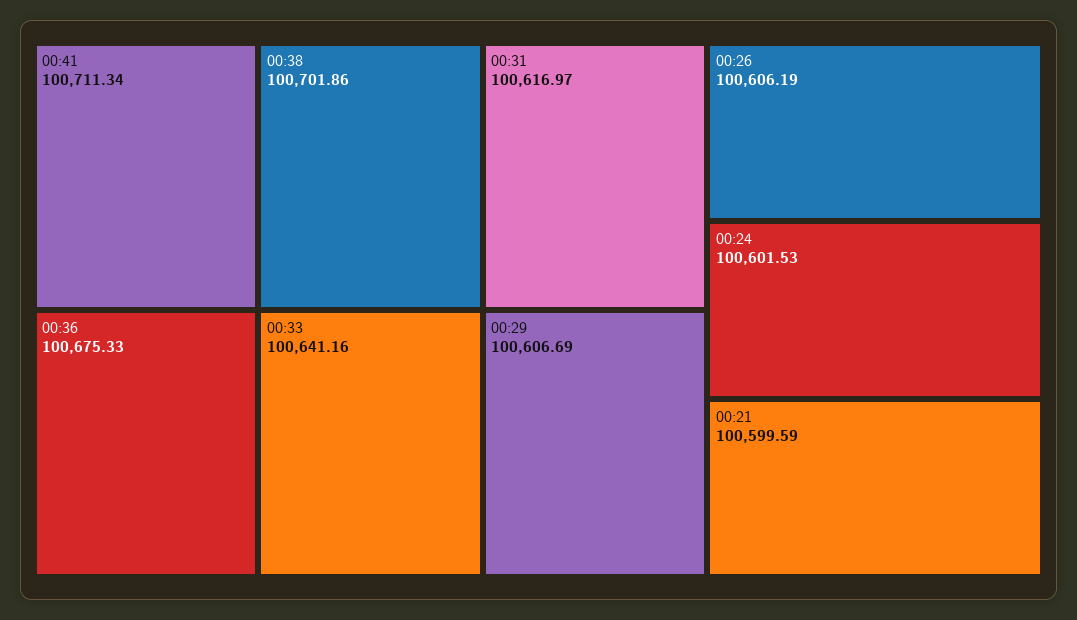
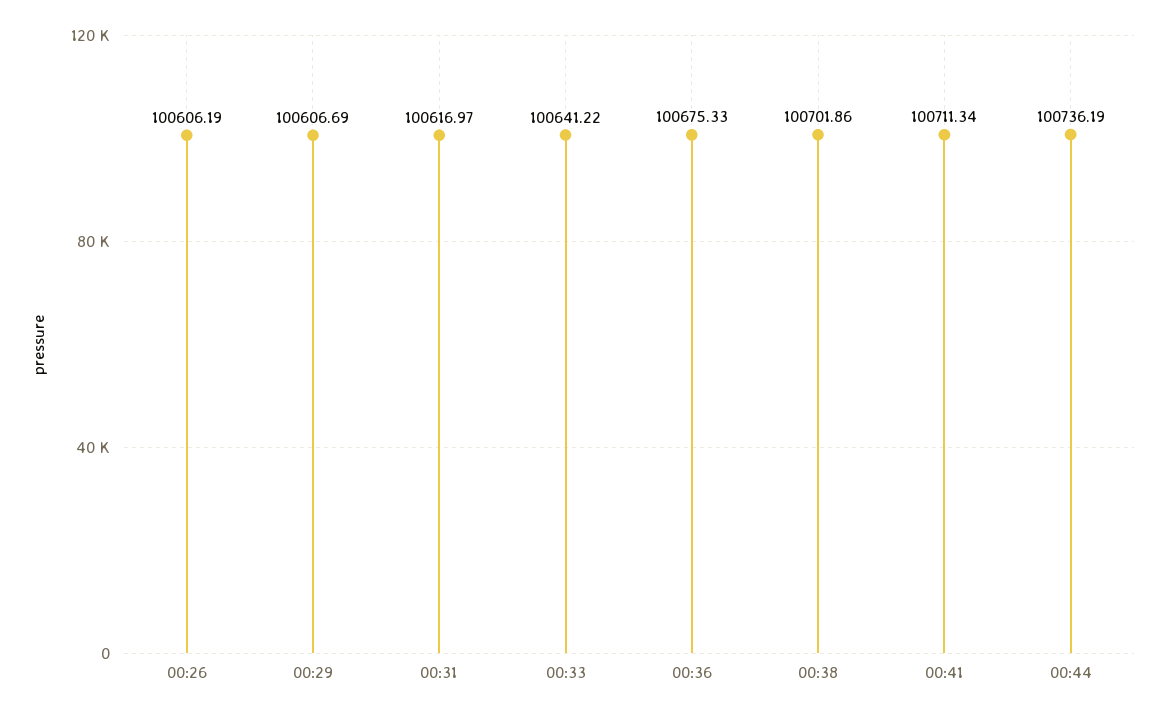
00:33: 100641.16 -> 100641.22
00:24: 100601.53 -> none
00:21: 100599.59 -> none
00:44: none -> 100736.19

